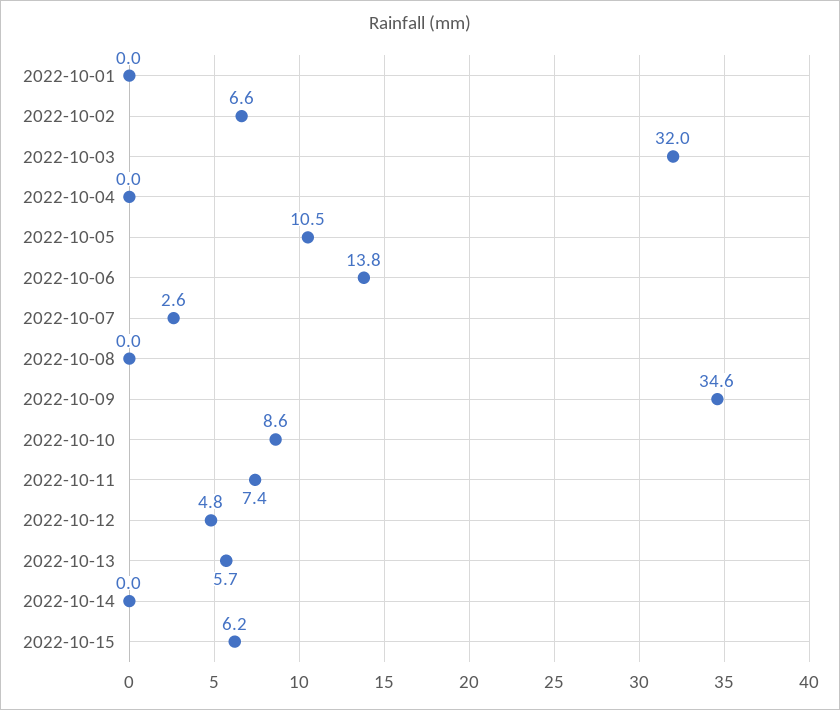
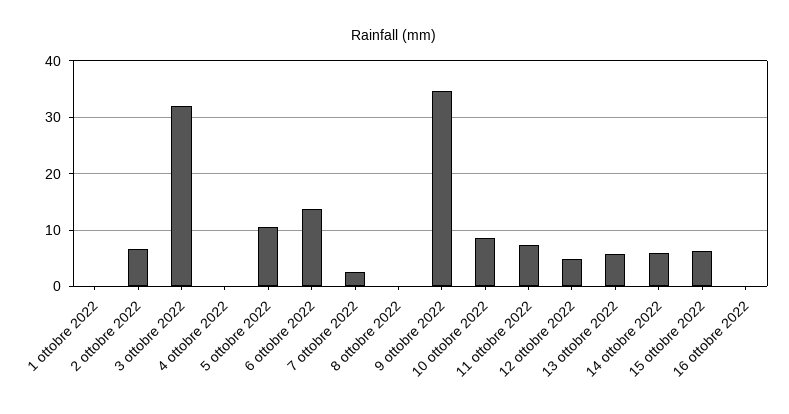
2022-10-14: 0 -> 6
16 ottobre 2022: none -> 0

